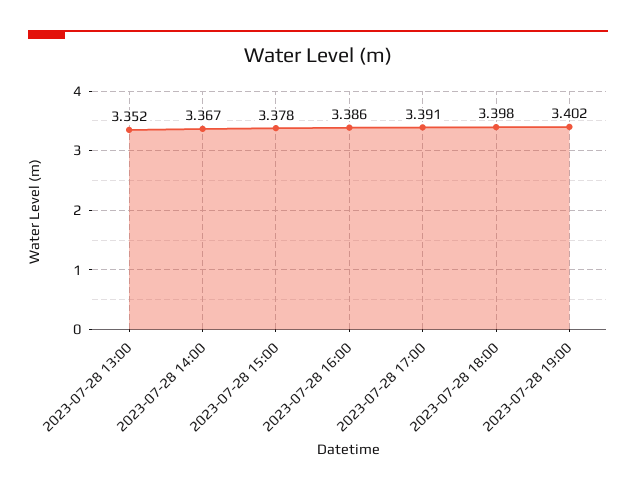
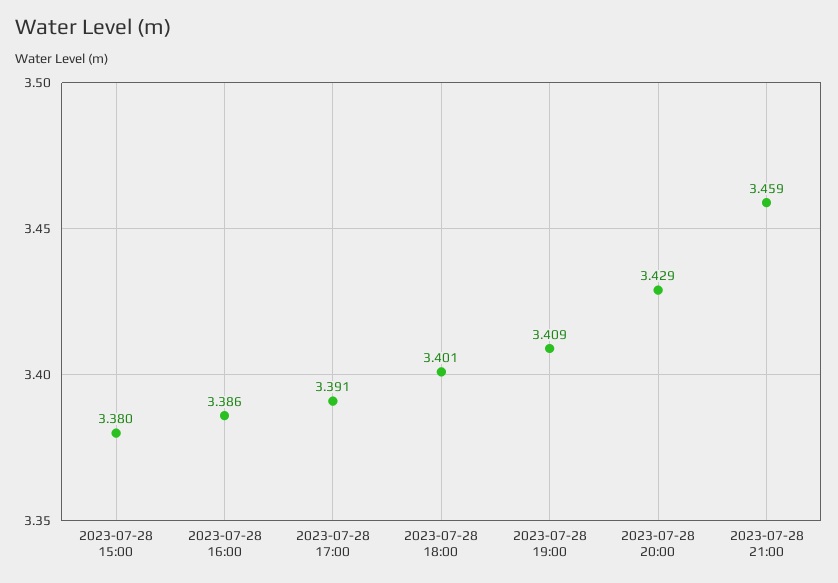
2023-07-28 13:00: 3.352 -> none
2023-07-28 14:00: 3.367 -> none
2023-07-28 15:00: 3.378 -> 3.38
2023-07-28 18:00: 3.398 -> 3.401
2023-07-28 19:00: 3.402 -> 3.409
2023-07-28 20:00: none -> 3.429
2023-07-28 21:00: none -> 3.459

